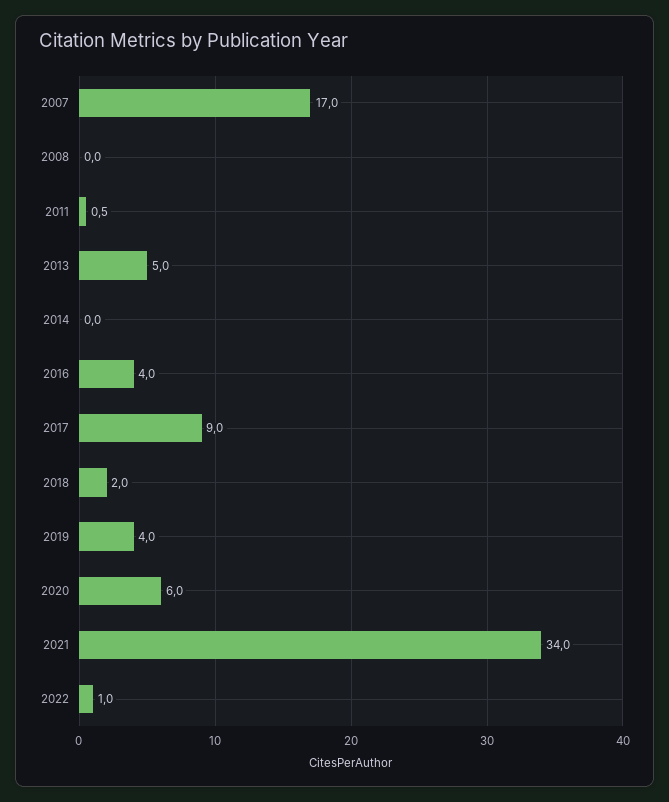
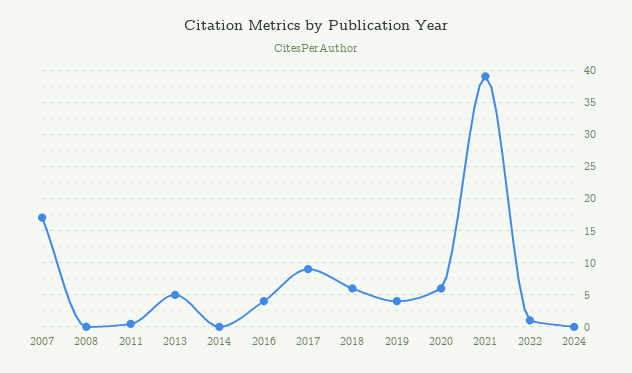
2018: 2 -> 6
2021: 34 -> 39
2024: none -> 0

